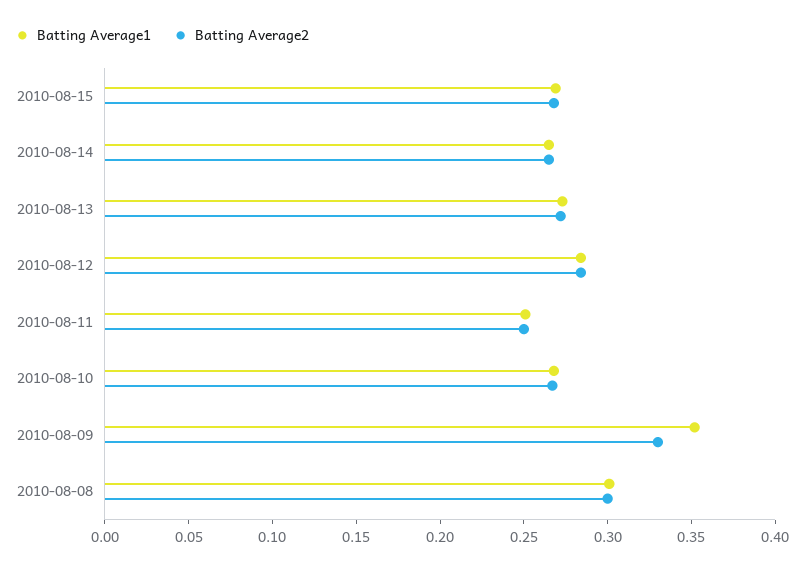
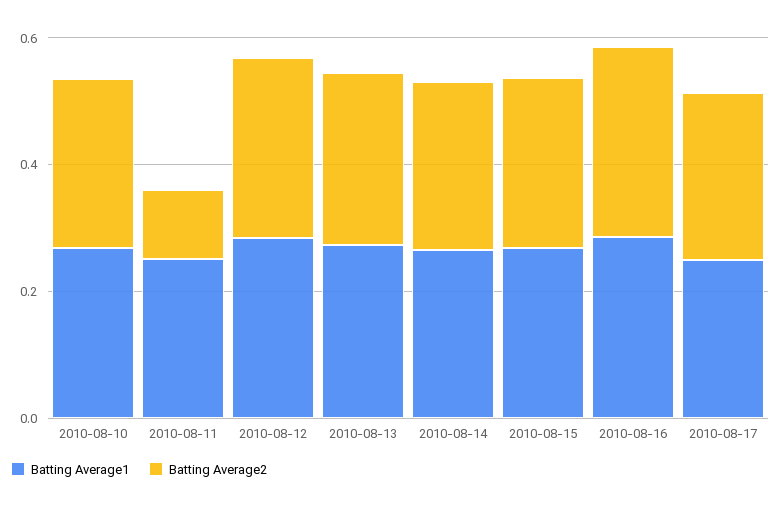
Batting Average2, 2010-08-11: 0.25 -> 0.1
Batting Average1, 2010-08-09: 0.35 -> none
Batting Average2, 2010-08-09: 0.33 -> none
Batting Average1, 2010-08-08: 0.3 -> none
Batting Average2, 2010-08-08: 0.3 -> none
Batting Average1, 2010-08-16: none -> 0.3
Batting Average2, 2010-08-16: none -> 0.3
Batting Average1, 2010-08-17: none -> 0.25
Batting Average2, 2010-08-17: none -> 0.25

